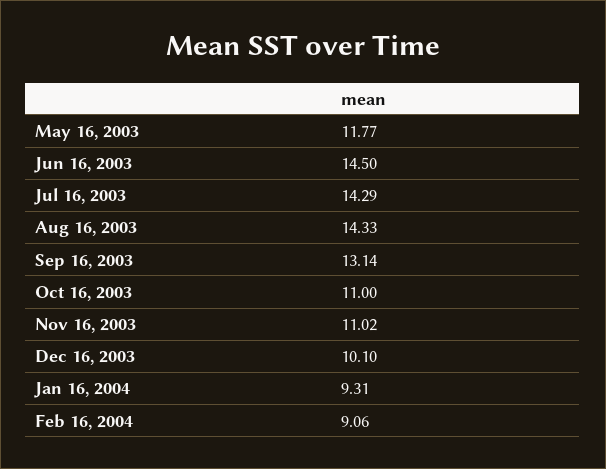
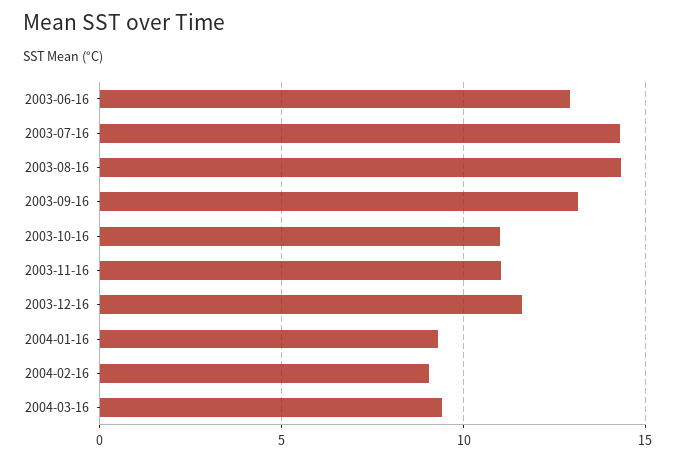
May 16, 2003: 11.77 -> none
Jun 16, 2003: 14.5 -> 13
Dec 16, 2003: 10.1 -> 11.5
2004-03-16: none -> 9.5

